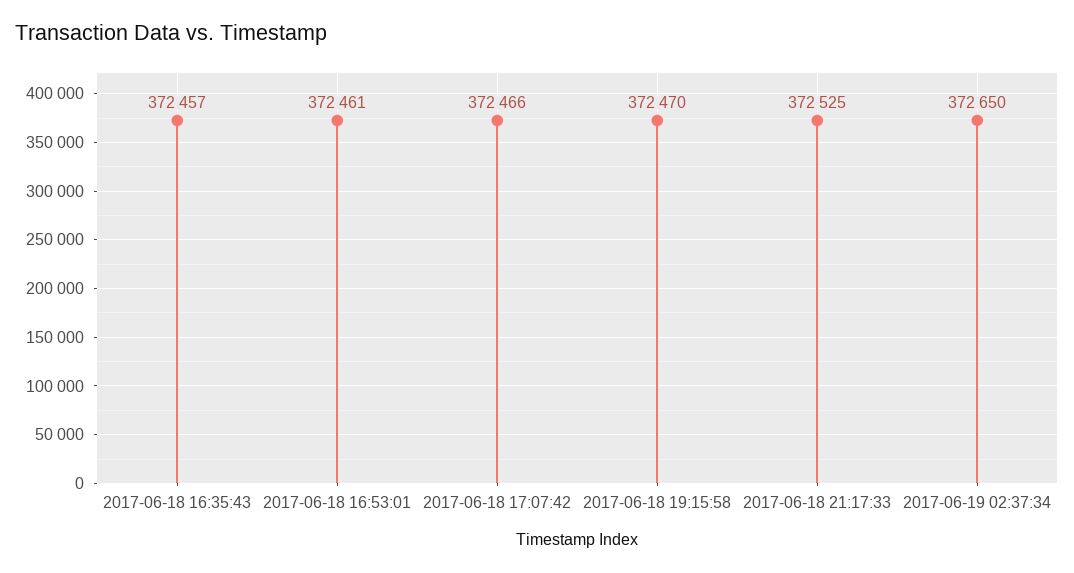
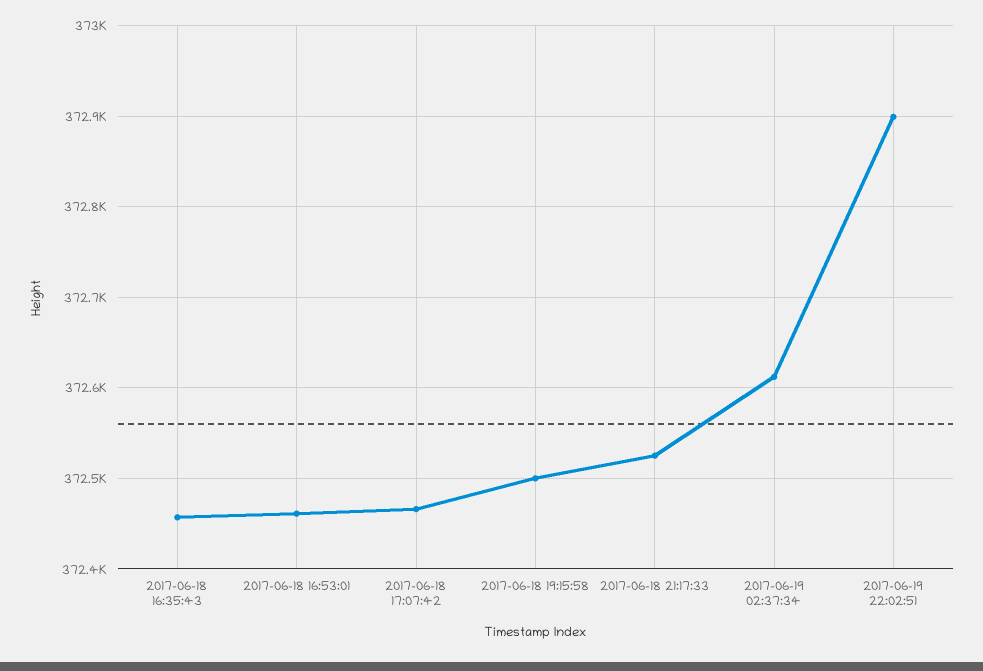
2017-06-18 19:15:58: 372470 -> 372500
2017-06-19 02:37:34: 372650 -> 372610
2017-06-19 22:02:51: none -> 372900

